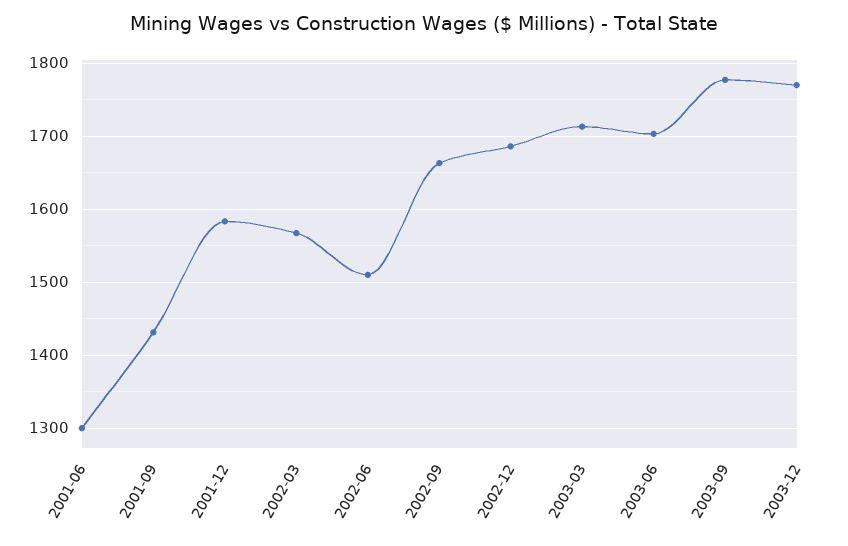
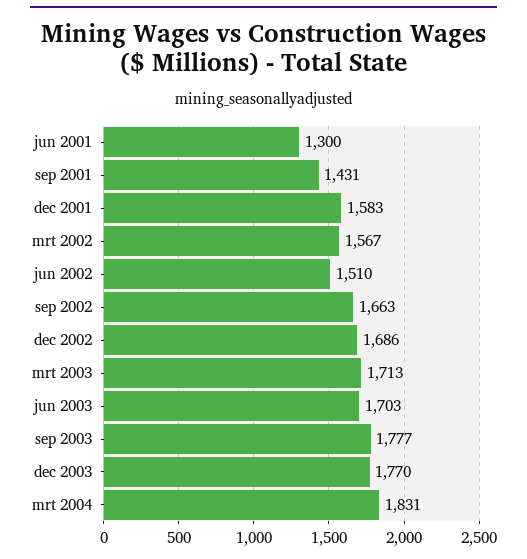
mrt 2004: none -> 1831

